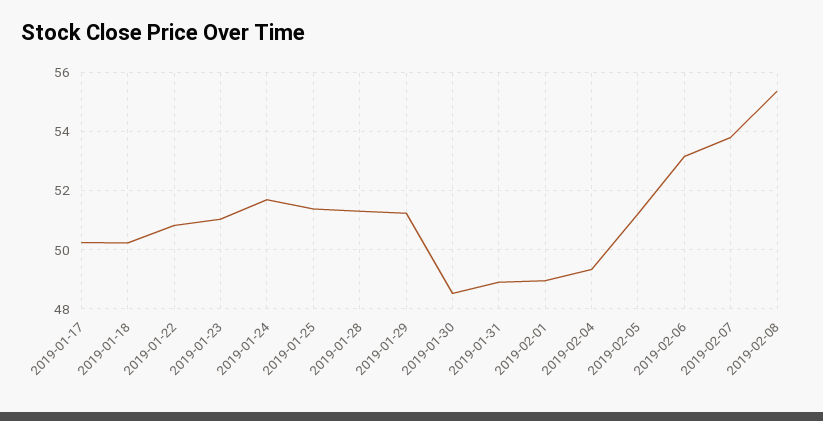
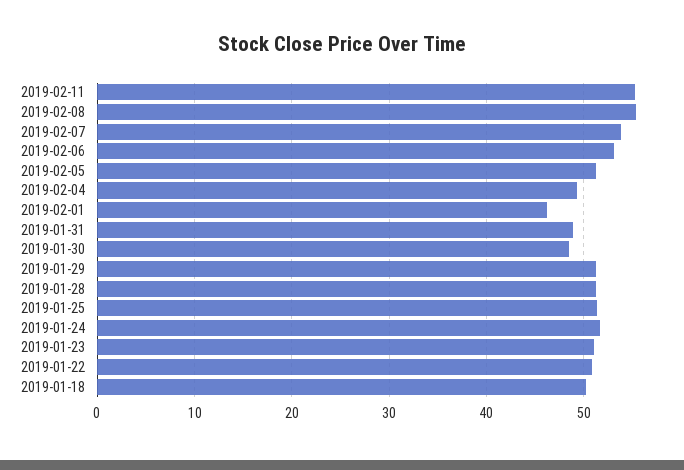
2019-01-17: 50.25 -> none
2019-02-01: 49 -> 46
2019-02-11: none -> 55

